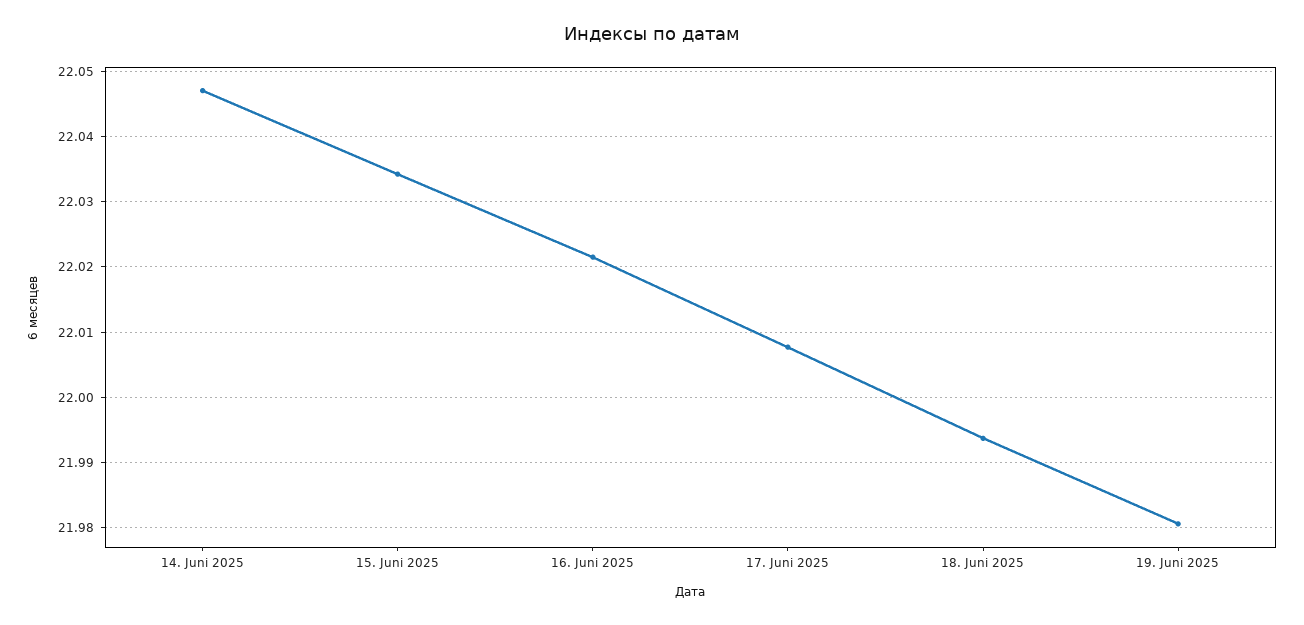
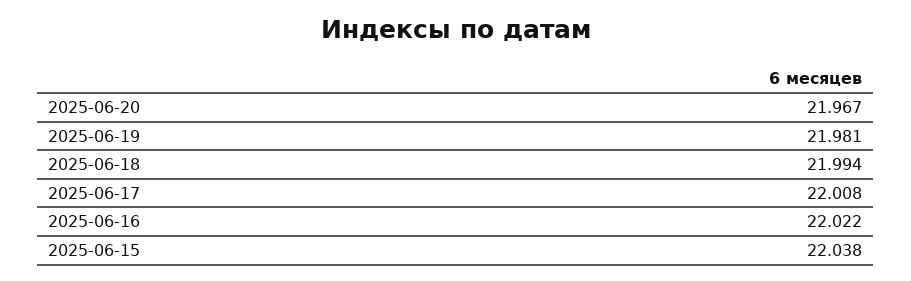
14. Juni 2025: 22.047 -> none
15. Juni 2025: 22.034 -> 22.038
2025-06-20: none -> 21.967

